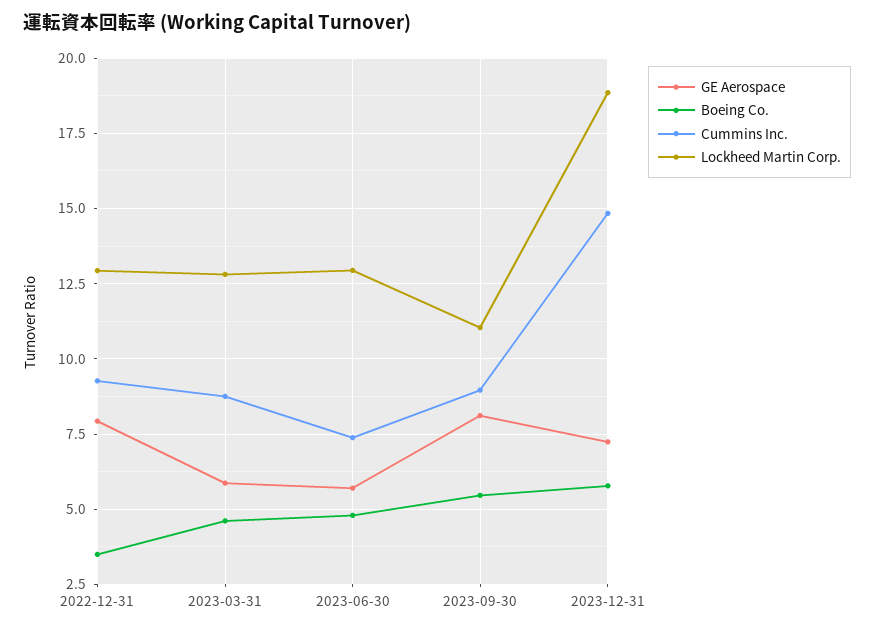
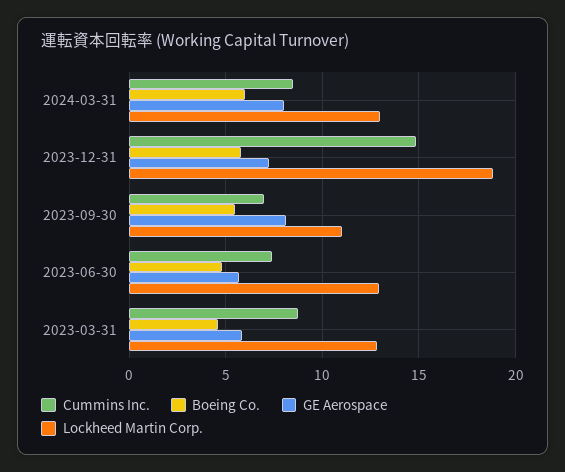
GE Aerospace, 2022-12-31: 8 -> none
Boeing Co., 2022-12-31: 3.5 -> none
Cummins Inc., 2022-12-31: 9.25 -> none
Lockheed Martin Corp., 2022-12-31: 13 -> none
Cummins Inc., 2023-09-30: 9 -> 7
Cummins Inc., 2024-03-31: none -> 8.5
Boeing Co., 2024-03-31: none -> 6
GE Aerospace, 2024-03-31: none -> 8
Lockheed Martin Corp., 2024-03-31: none -> 13

